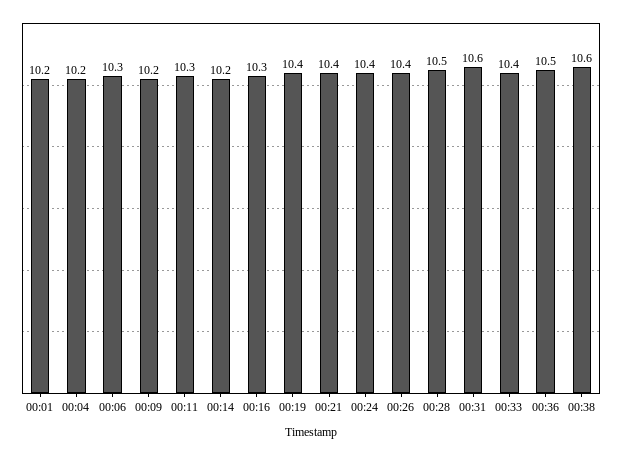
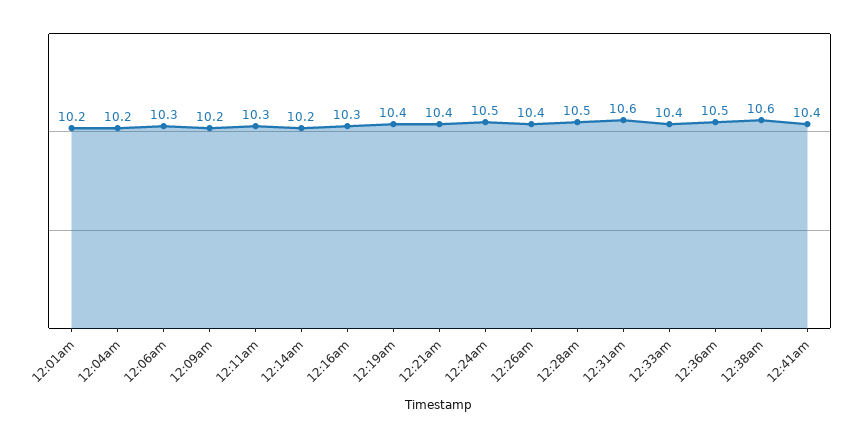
00:24: 10.4 -> 10.5
12:41am: none -> 10.4

